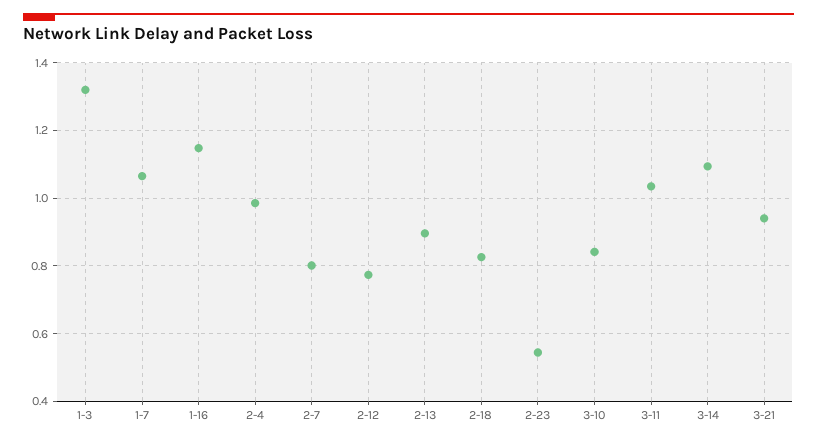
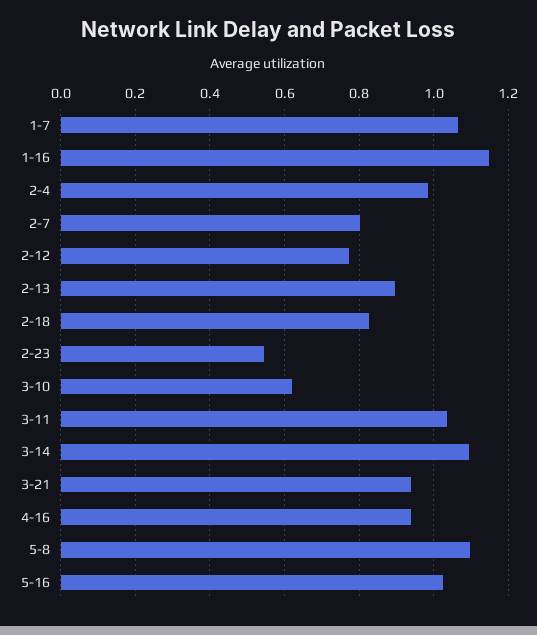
1-3: 1.32 -> none
3-10: 0.84 -> 0.62
4-16: none -> 0.94
5-8: none -> 1.1
5-16: none -> 1.02

